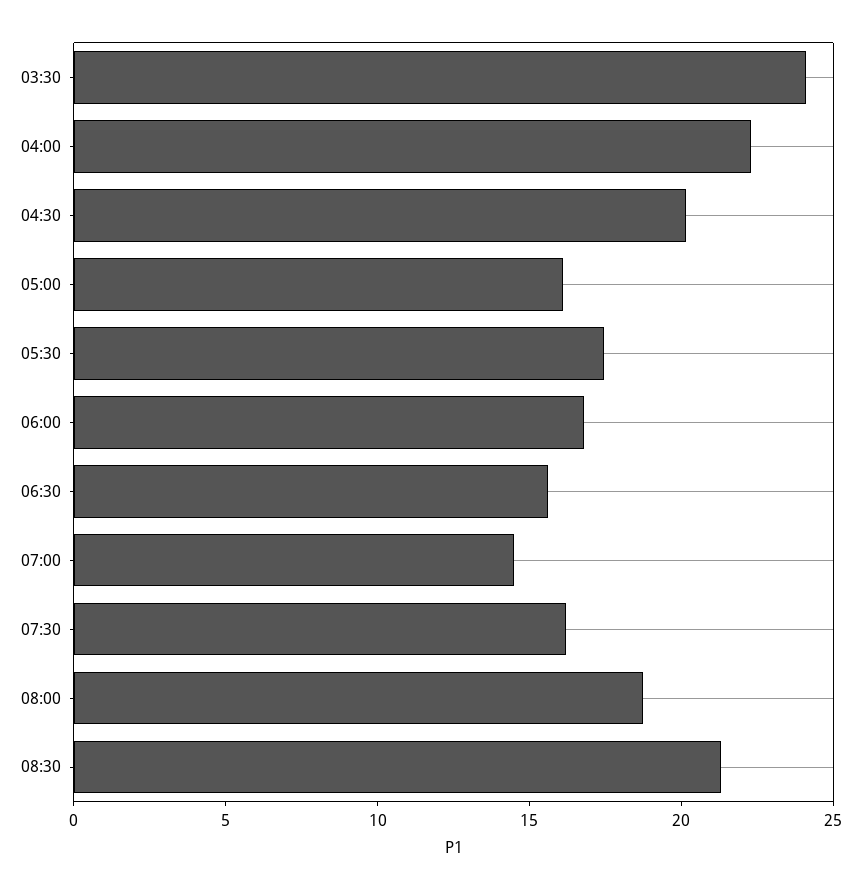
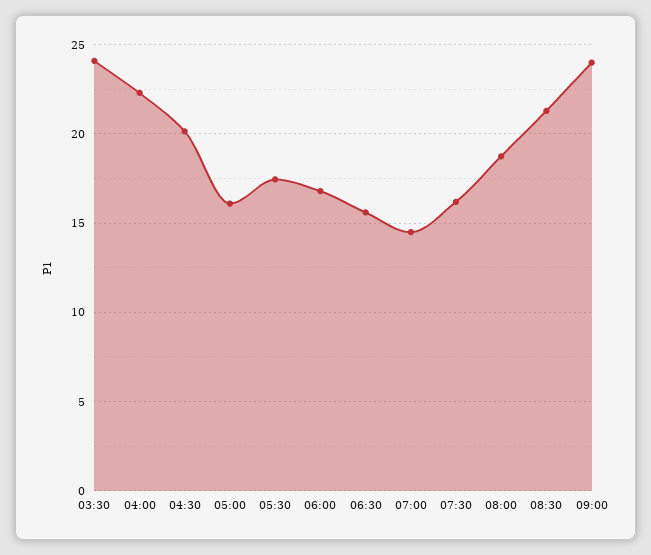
09:00: none -> 24

